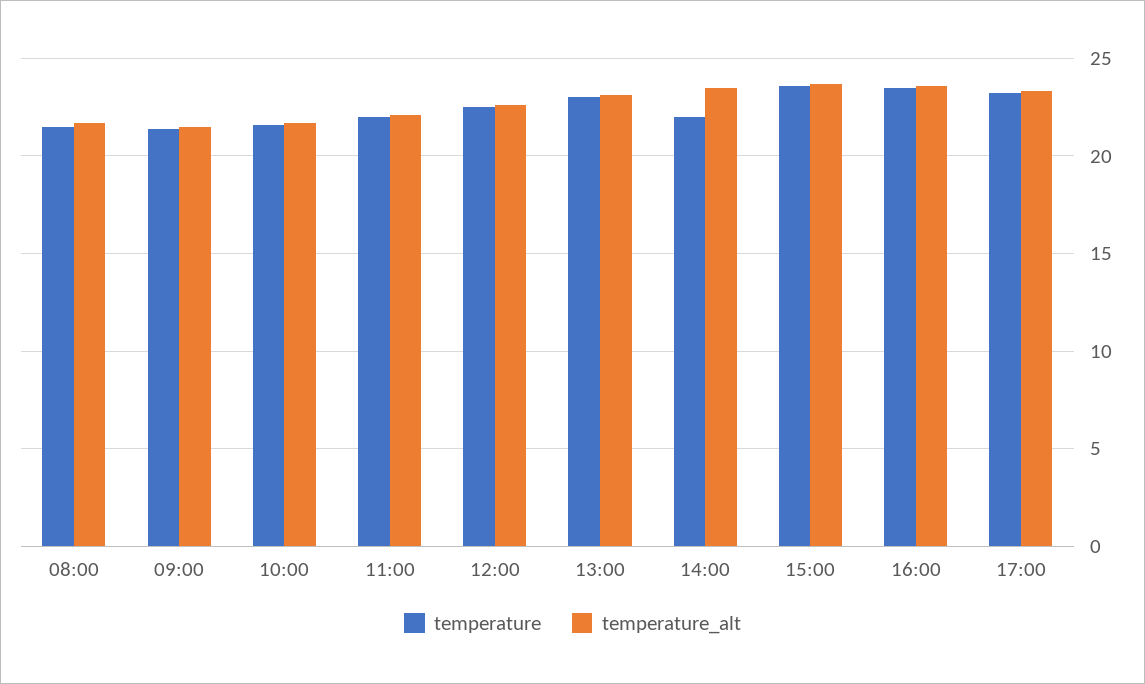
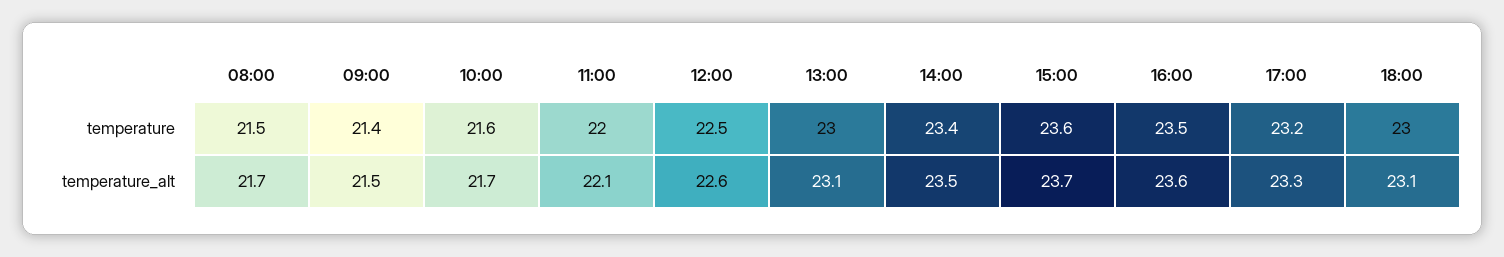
temperature, 14:00: 22 -> 23.4
temperature, 18:00: none -> 23
temperature_alt, 18:00: none -> 23.1

